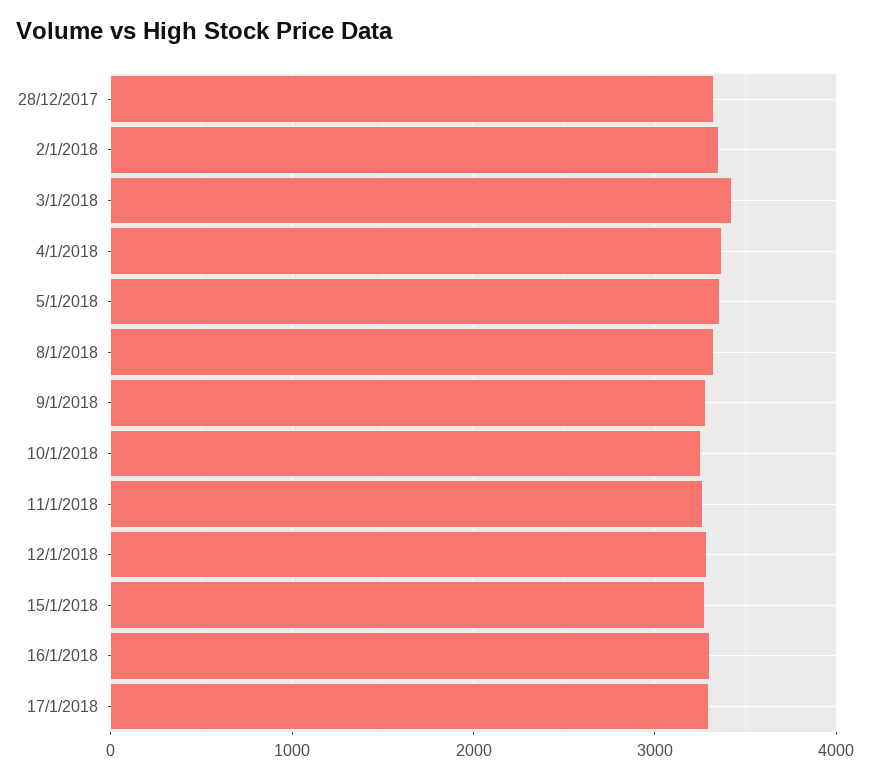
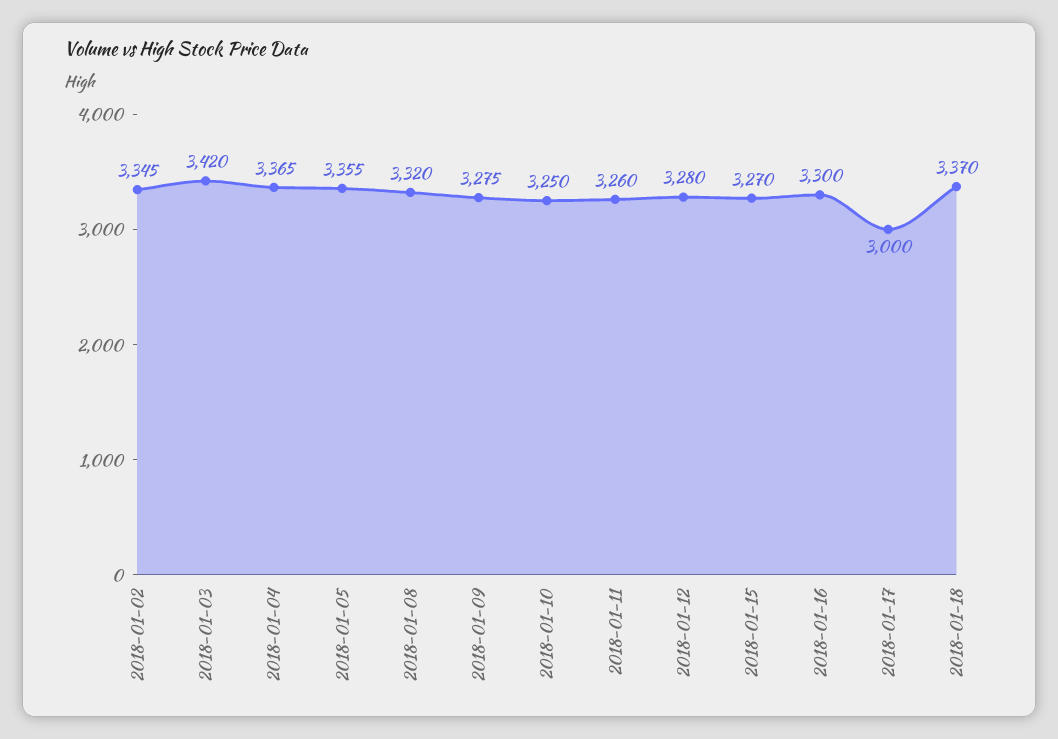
28/12/2017: 3300 -> none
17/1/2018: 3300 -> 3000
2018-01-18: none -> 3370

